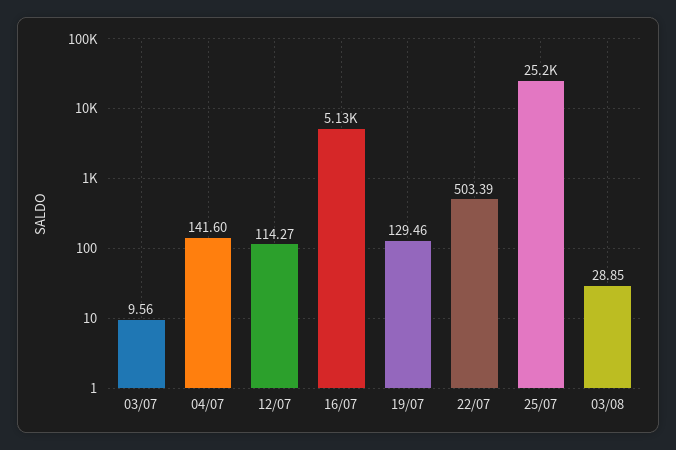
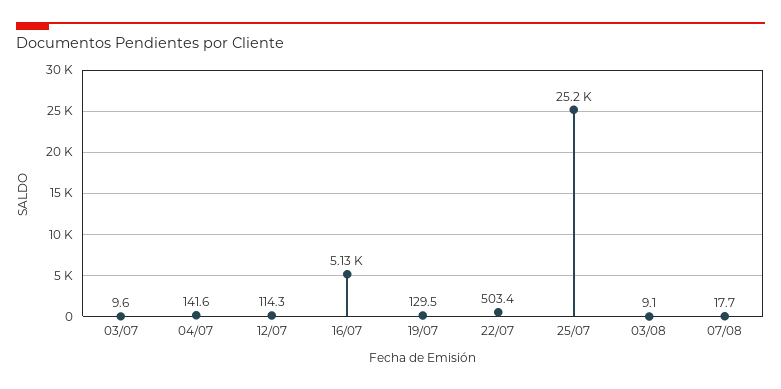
03/08: 28.85 -> 9.1
07/08: none -> 17.7

